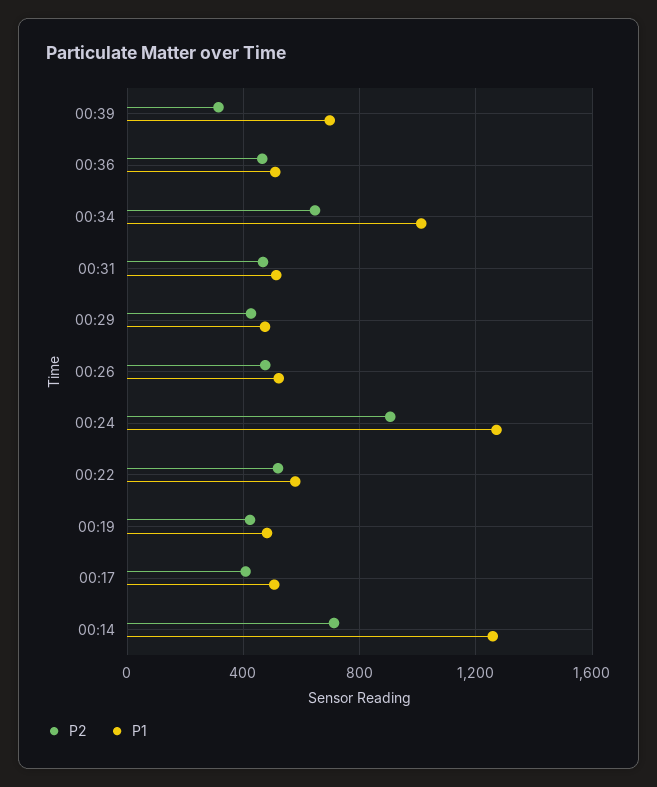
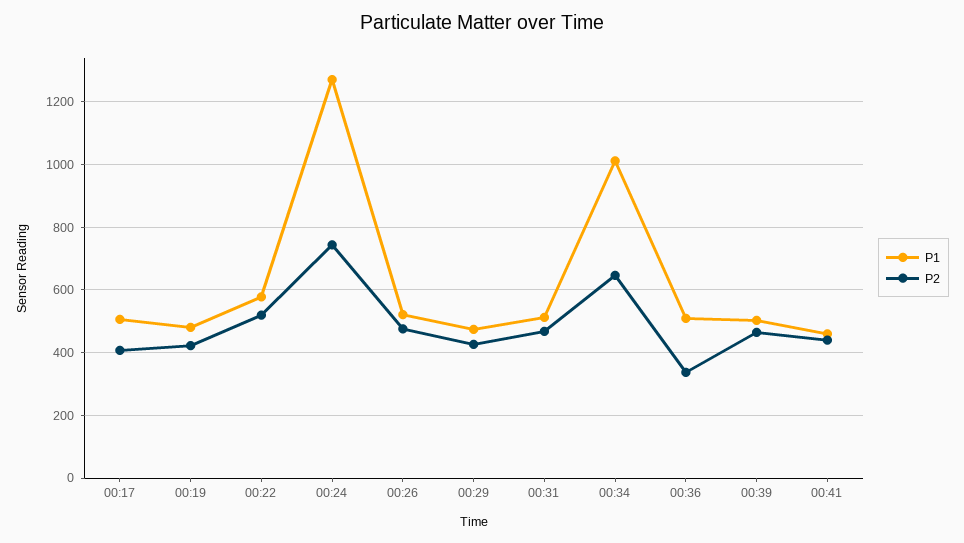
P2, 00:39: 300 -> 460
P1, 00:39: 700 -> 500
P2, 00:36: 450 -> 340
P2, 00:24: 900 -> 740
P2, 00:14: 700 -> none
P1, 00:14: 1250 -> none
P1, 00:41: none -> 460
P2, 00:41: none -> 440

